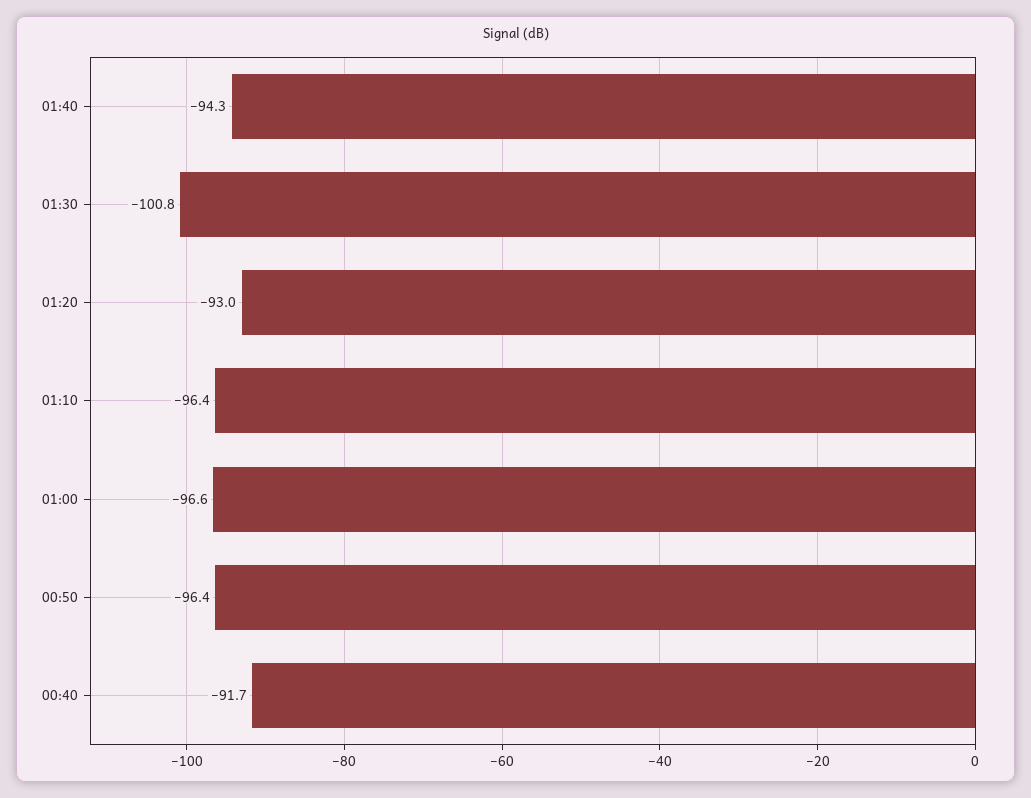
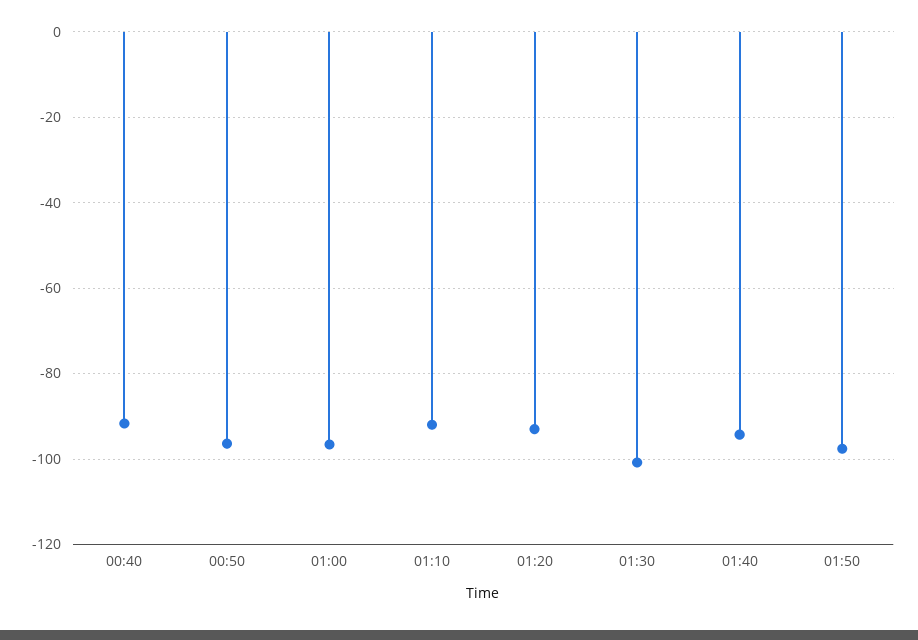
01:10: -96.4 -> -92
01:50: none -> -98

